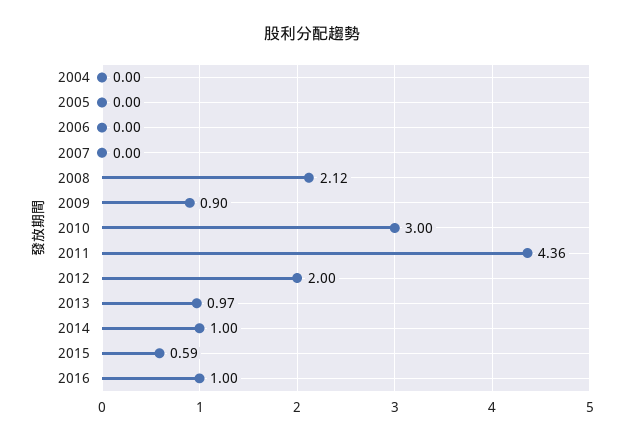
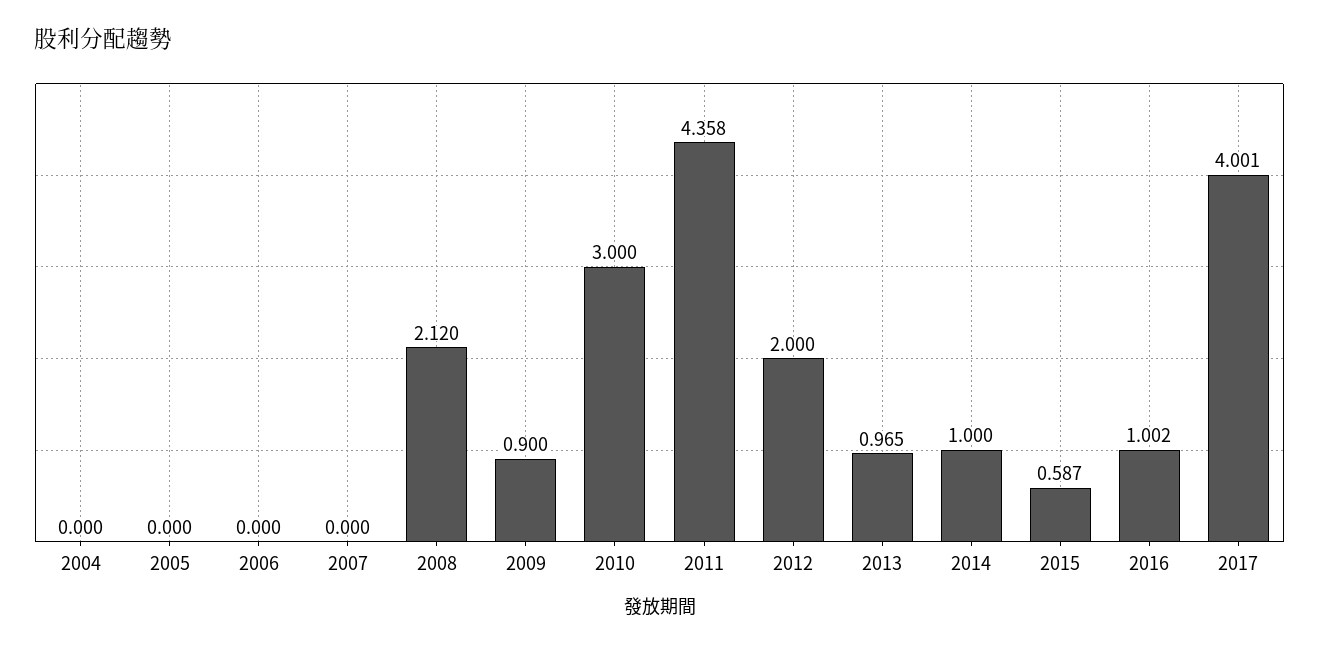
2017: none -> 4.001

